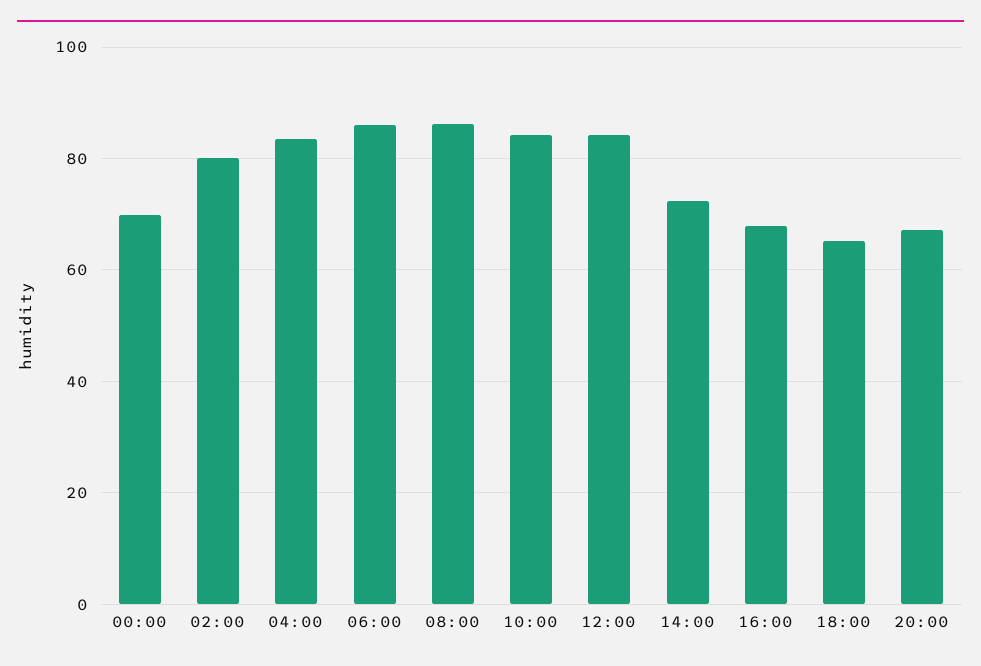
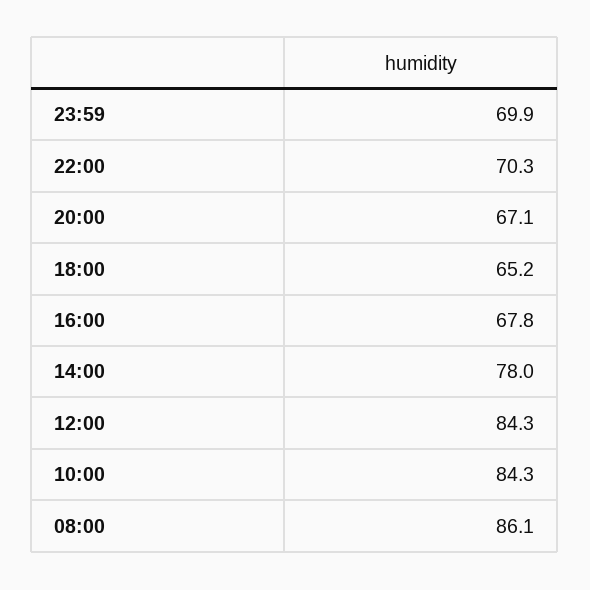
00:00: 70 -> none
02:00: 80 -> none
04:00: 84 -> none
06:00: 86 -> none
14:00: 72 -> 78
23:59: none -> 69.9
22:00: none -> 70.3

